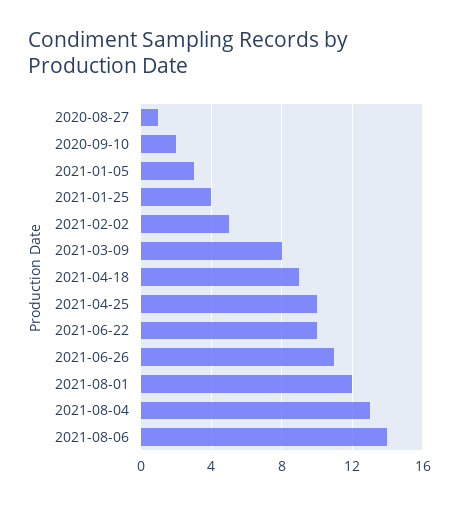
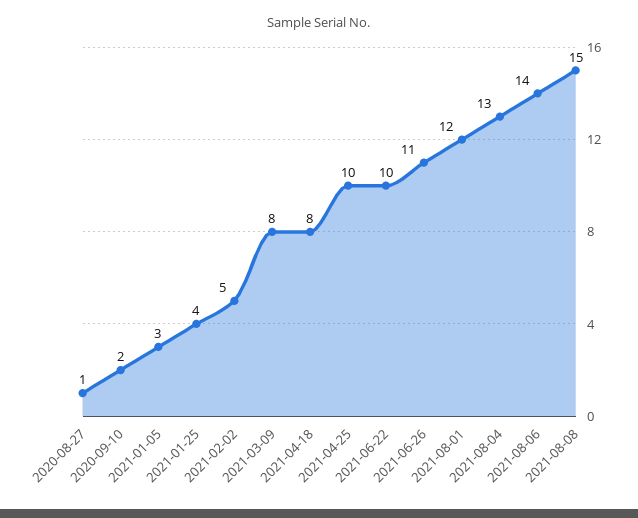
2021-04-18: 9 -> 8
2021-08-08: none -> 15

